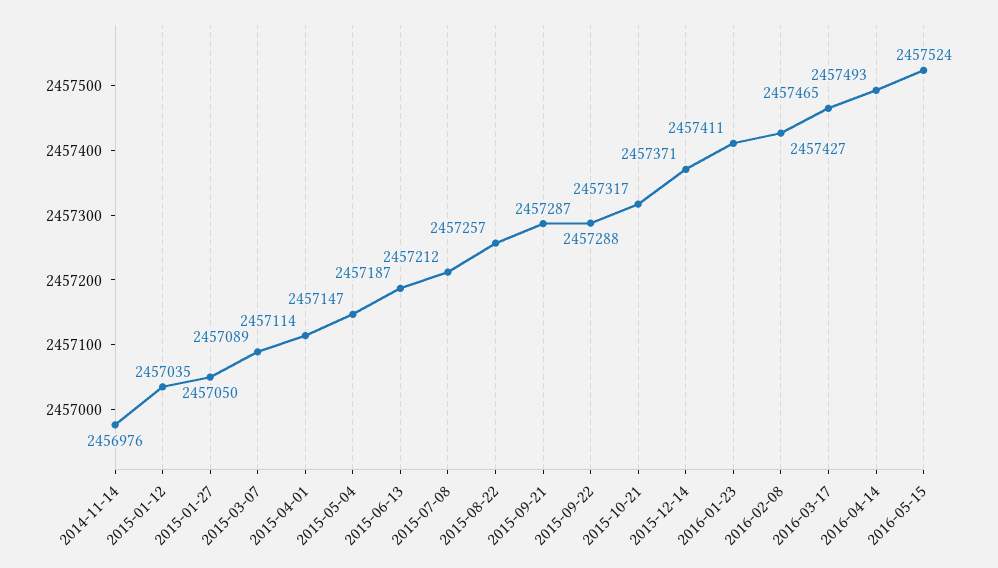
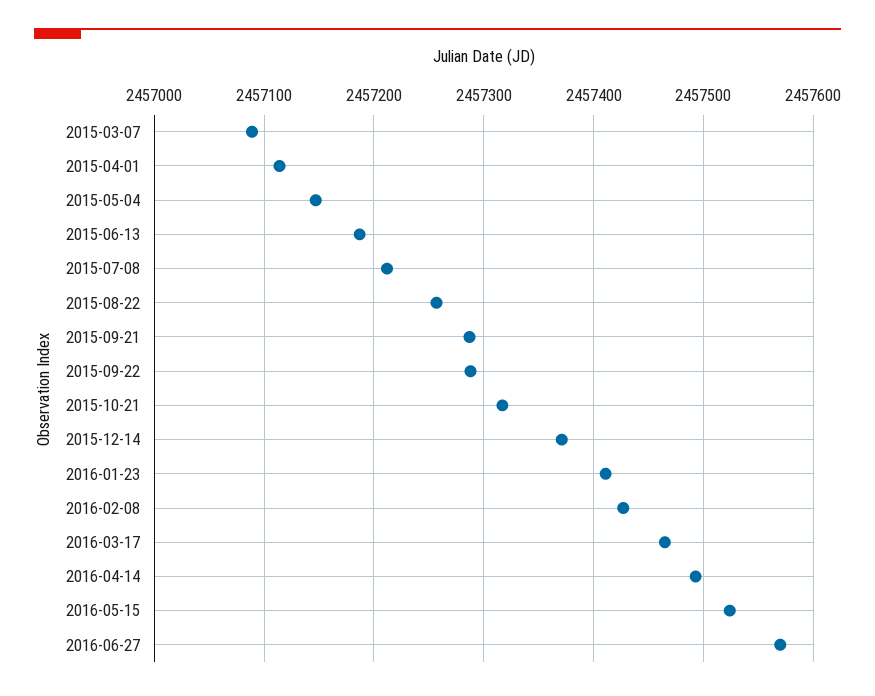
2014-11-14: 2456976 -> none
2015-01-12: 2457035 -> none
2015-01-27: 2457050 -> none
2016-06-27: none -> 2457570

